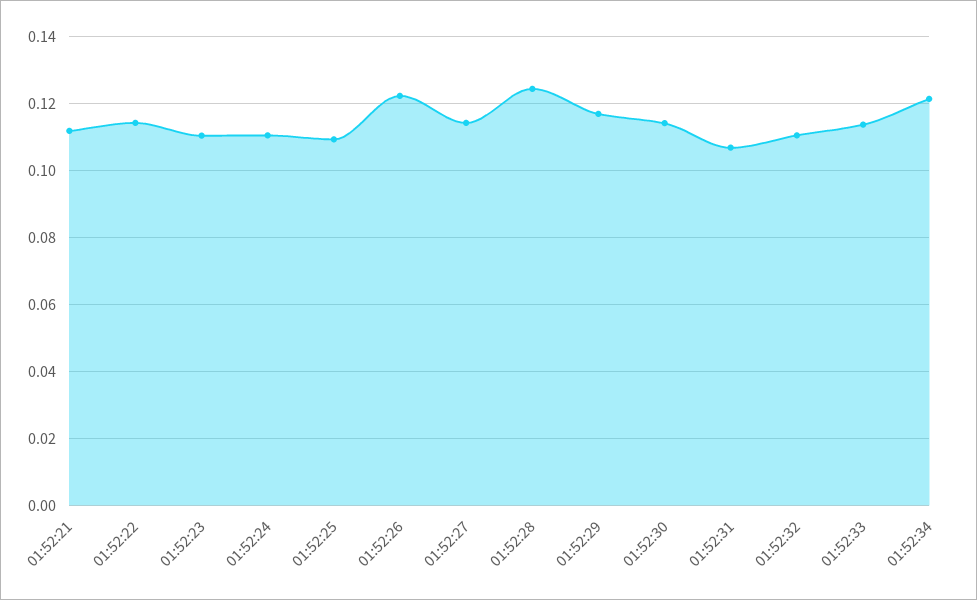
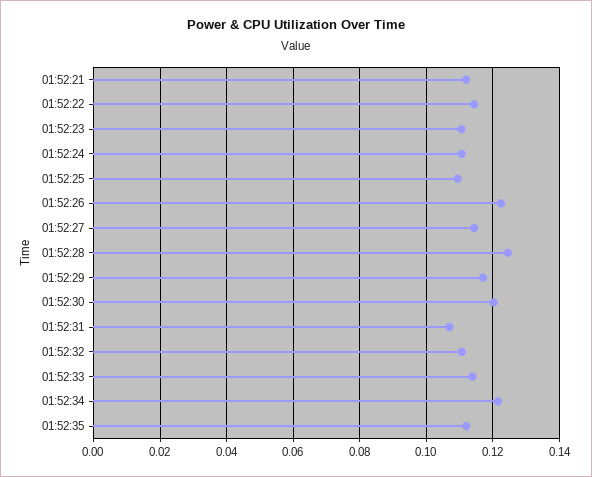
01:52:30: 0.114 -> 0.12
01:52:35: none -> 0.112

